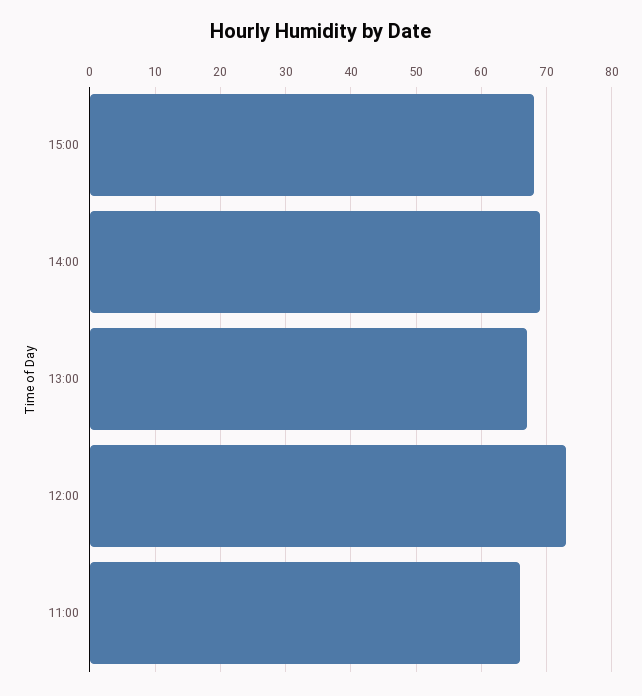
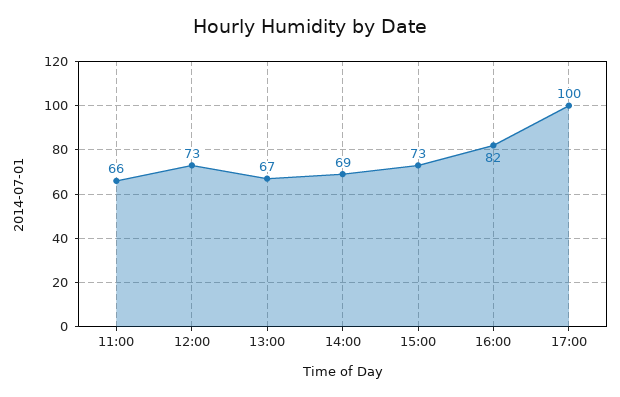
15:00: 68 -> 73
16:00: none -> 82
17:00: none -> 100

